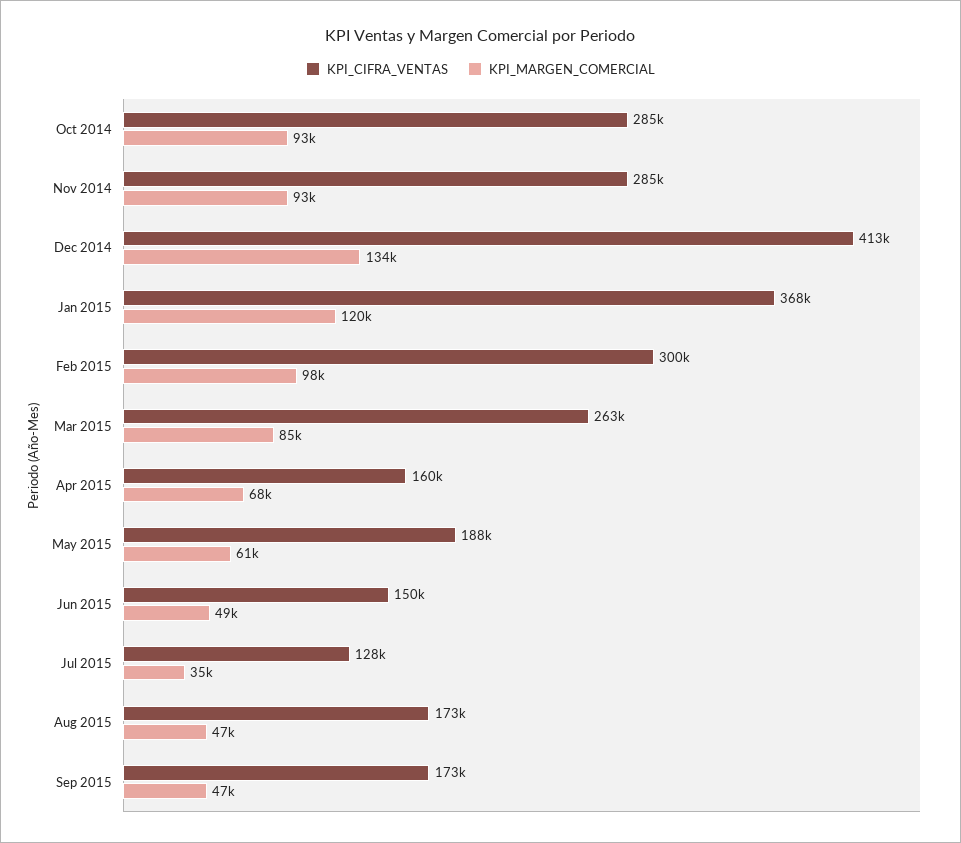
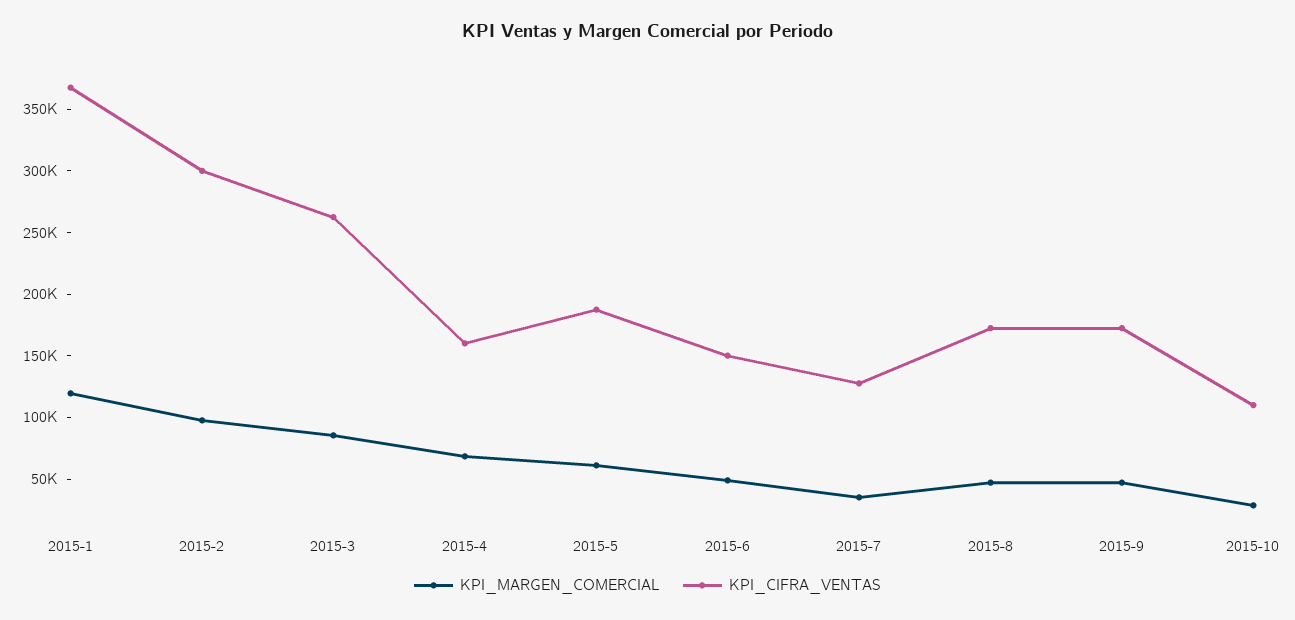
KPI_CIFRA_VENTAS, Oct 2014: 285000 -> none
KPI_MARGEN_COMERCIAL, Oct 2014: 93000 -> none
KPI_CIFRA_VENTAS, Nov 2014: 285000 -> none
KPI_MARGEN_COMERCIAL, Nov 2014: 93000 -> none
KPI_CIFRA_VENTAS, Dec 2014: 413000 -> none
KPI_MARGEN_COMERCIAL, Dec 2014: 134000 -> none
KPI_MARGEN_COMERCIAL, 2015-10: none -> 30000
KPI_CIFRA_VENTAS, 2015-10: none -> 110000

